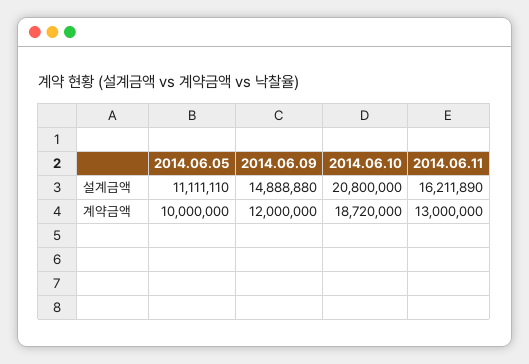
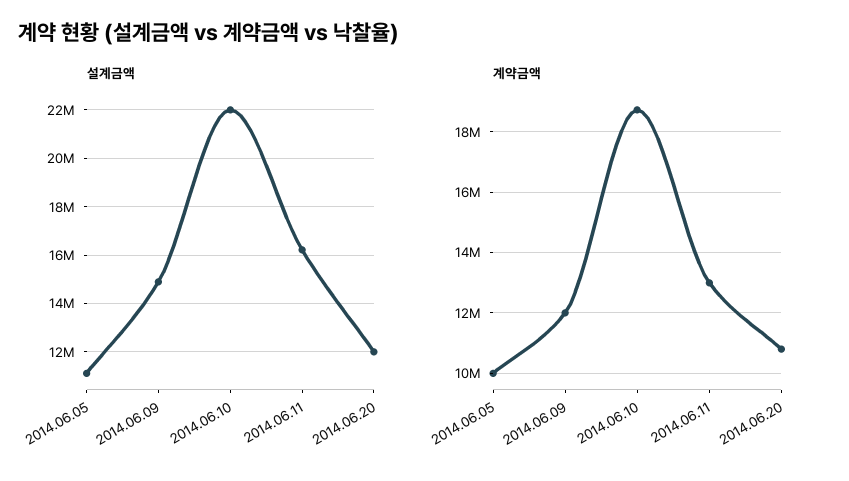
설계금액, 2014.06.10: 20800000 -> 22000000
설계금액, 2014.06.20: none -> 12000000
계약금액, 2014.06.20: none -> 10800000

